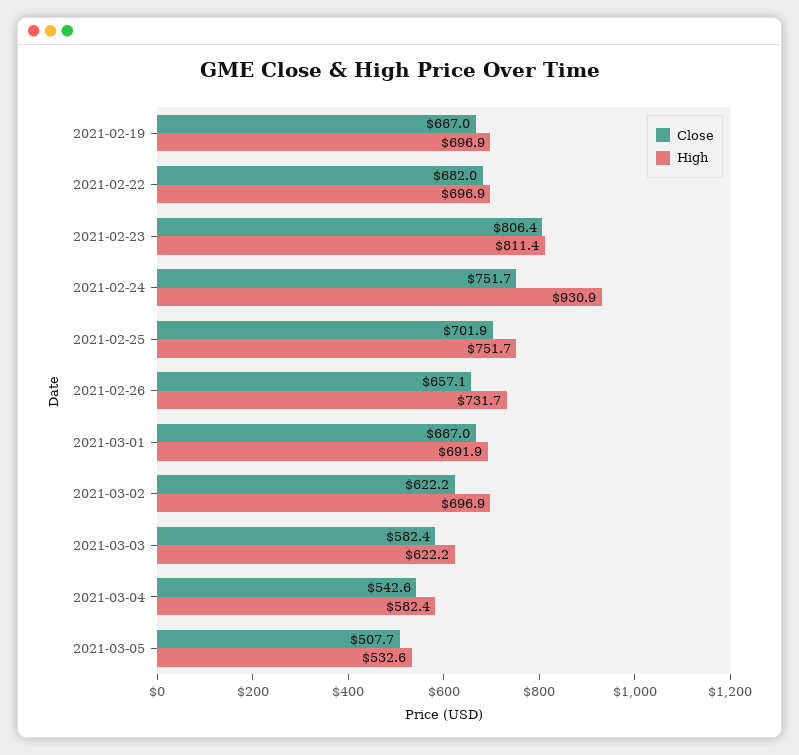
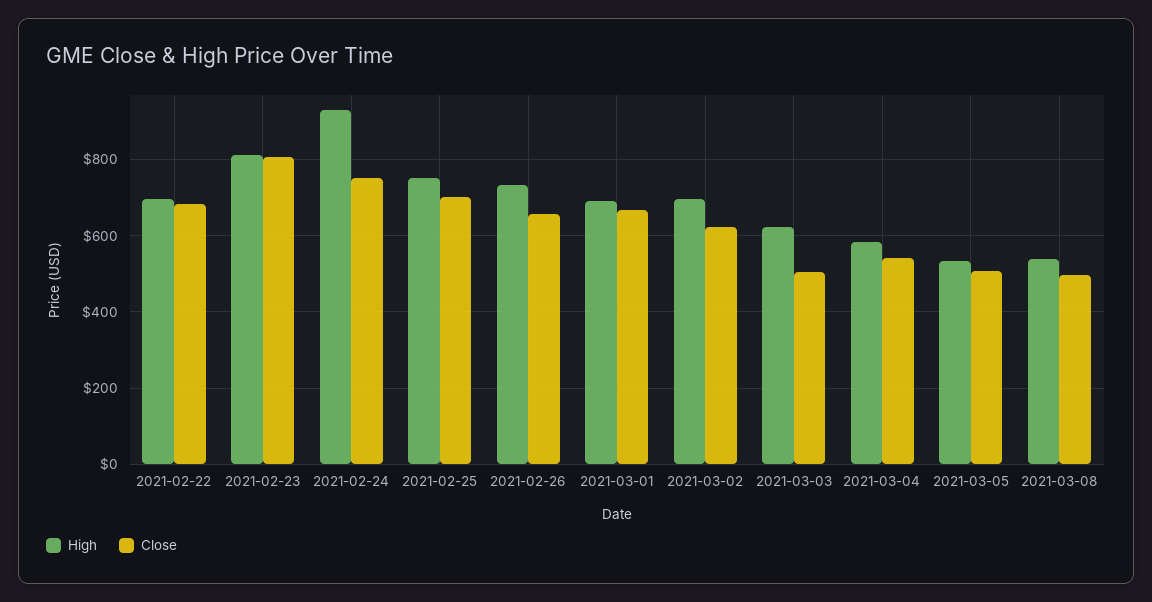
Close, 2021-02-19: 667 -> none
High, 2021-02-19: 696.9 -> none
Close, 2021-03-03: 582.4 -> 500
High, 2021-03-08: none -> 540
Close, 2021-03-08: none -> 500

